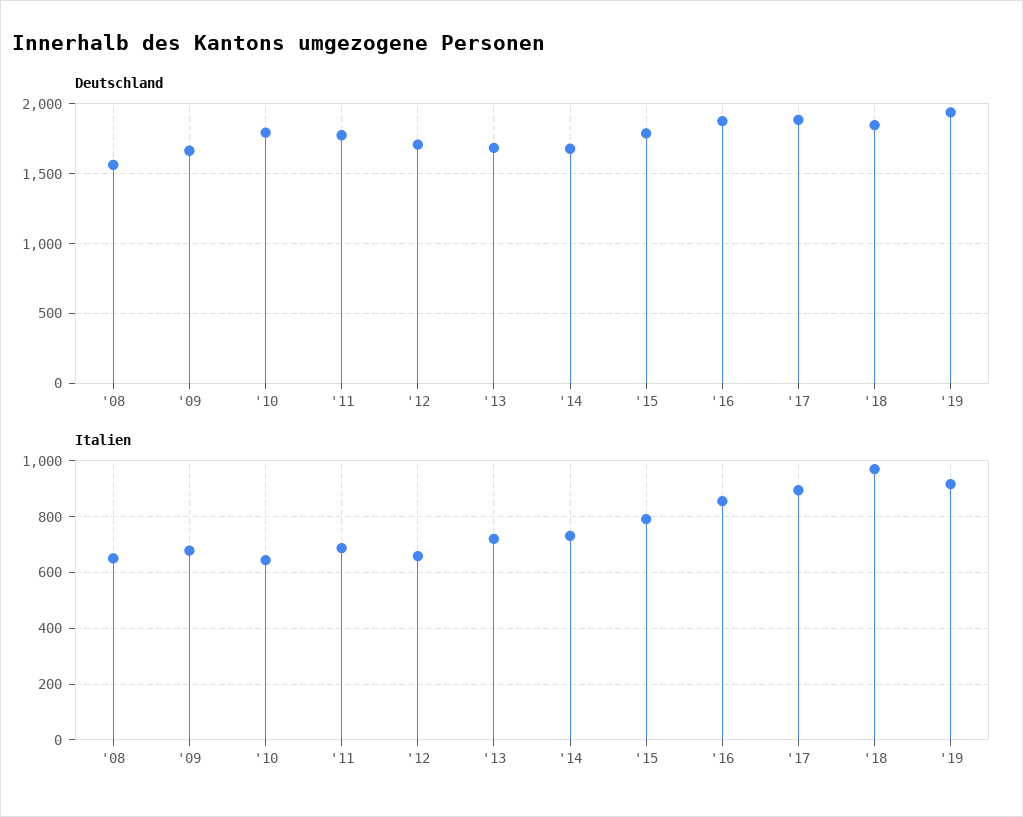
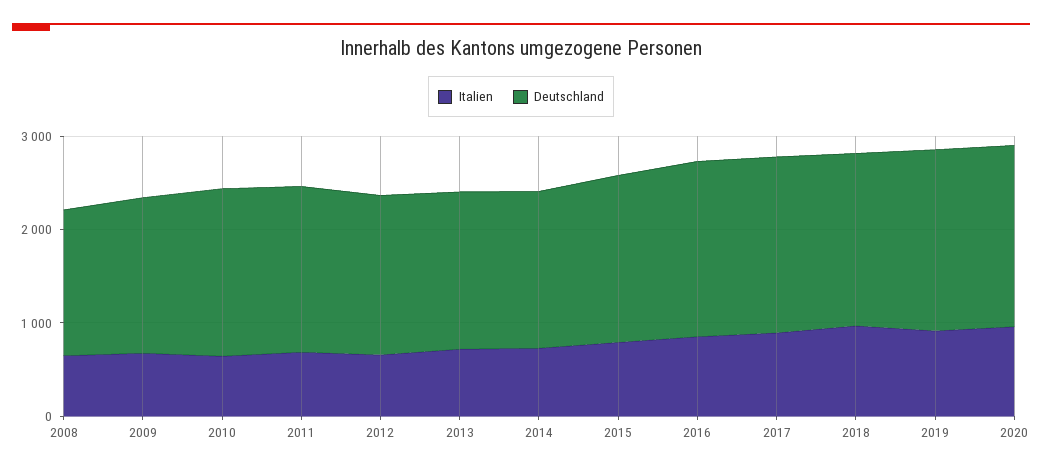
Italien, 2020: none -> 1000
Deutschland, 2020: none -> 2000

